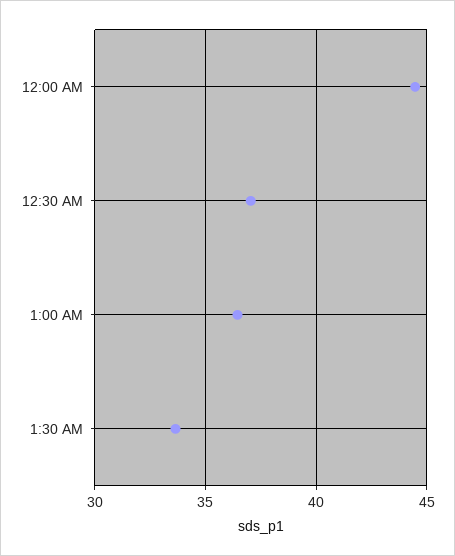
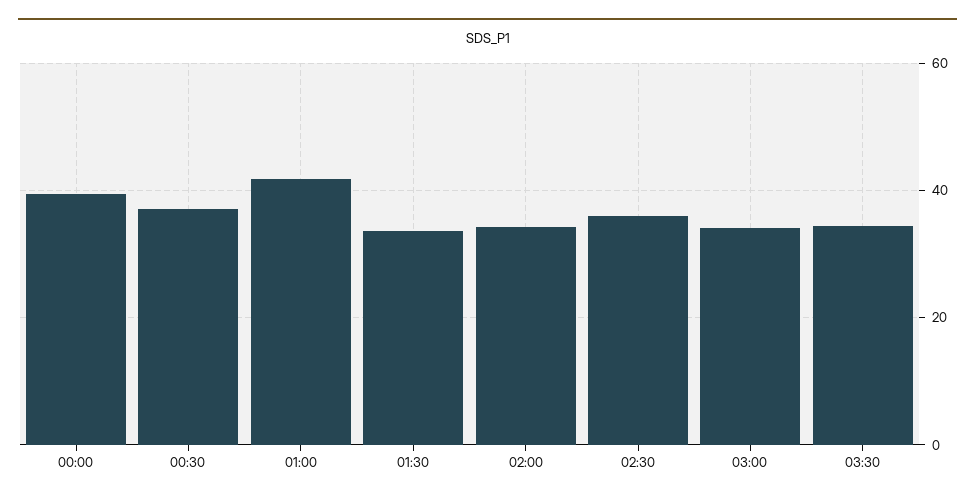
12:00 AM: 44.5 -> 40
1:00 AM: 36.5 -> 42
02:00: none -> 34
02:30: none -> 36
03:00: none -> 34
03:30: none -> 34

